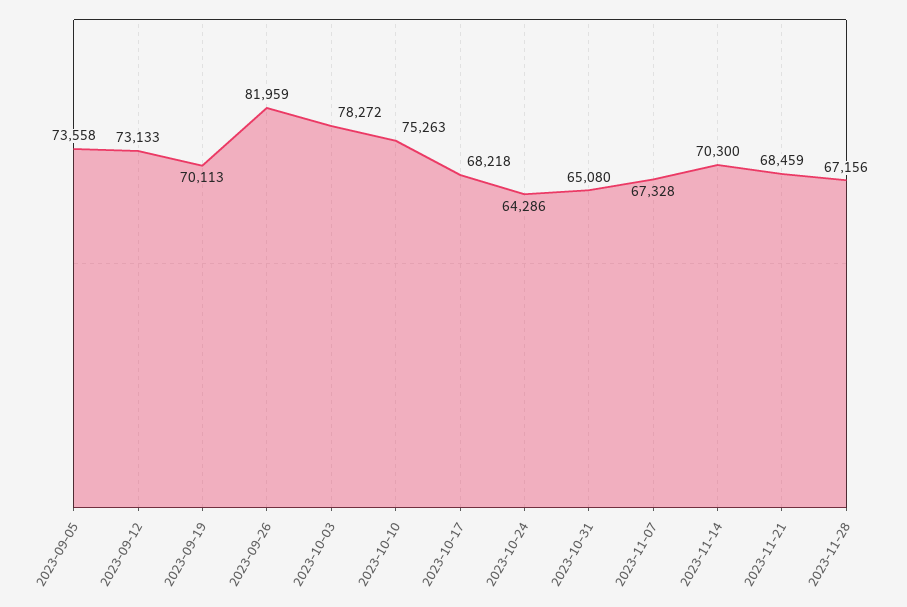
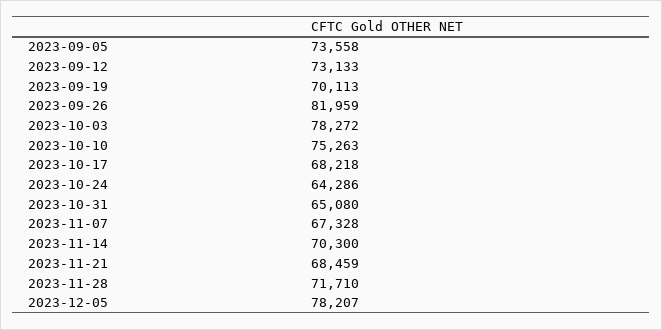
2023-11-28: 67156 -> 71710
2023-12-05: none -> 78207

